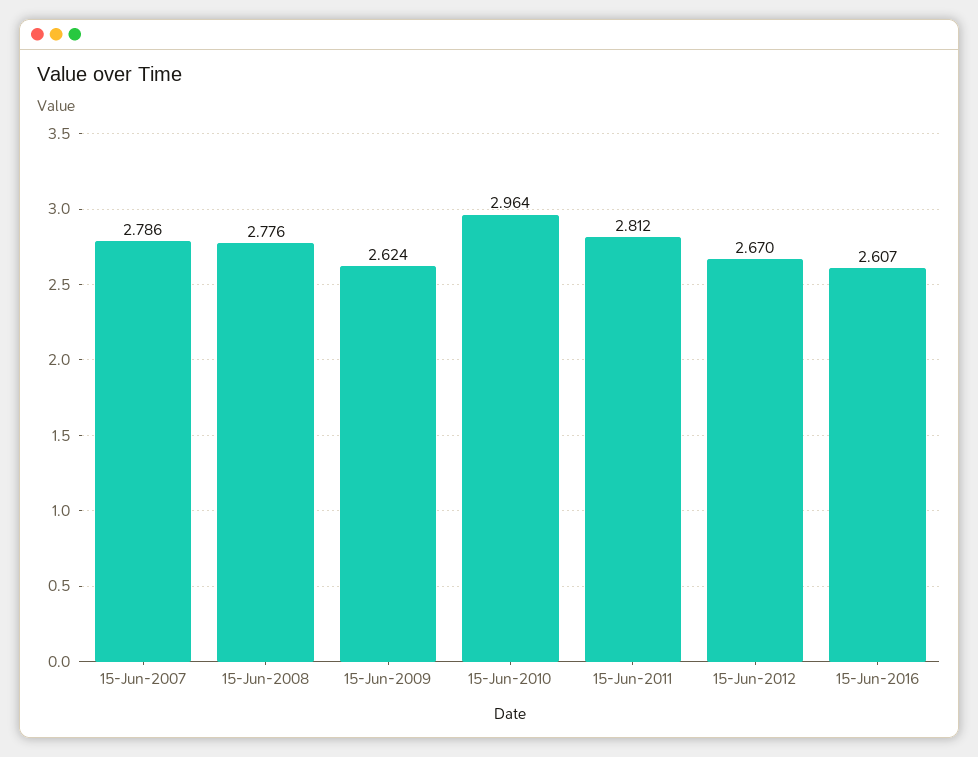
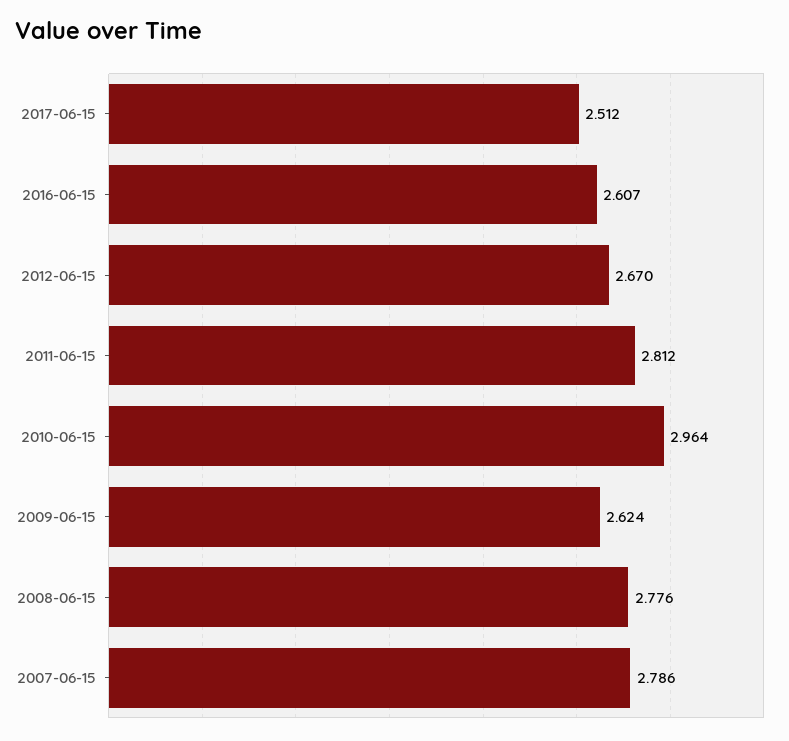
2017-06-15: none -> 2.512

